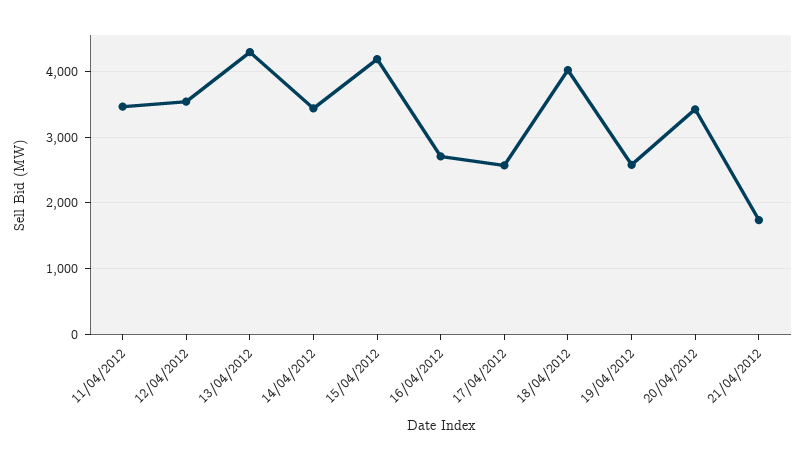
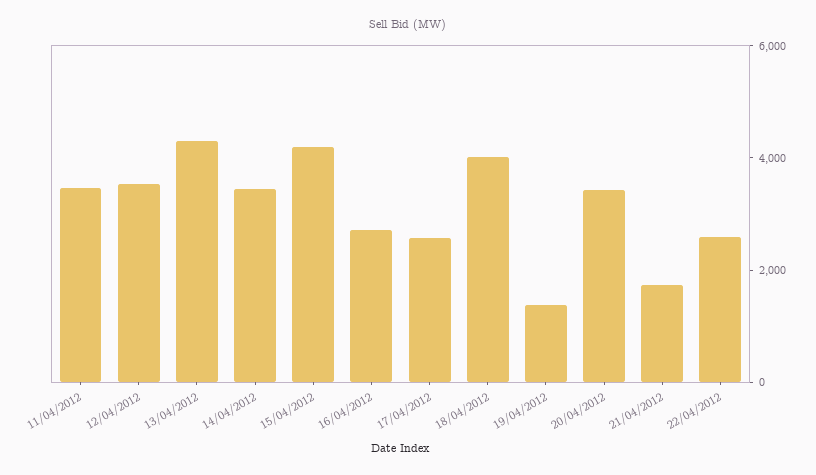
19/04/2012: 2600 -> 1500
22/04/2012: none -> 2500

